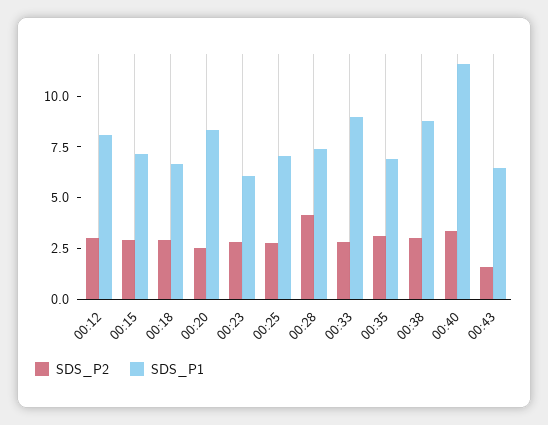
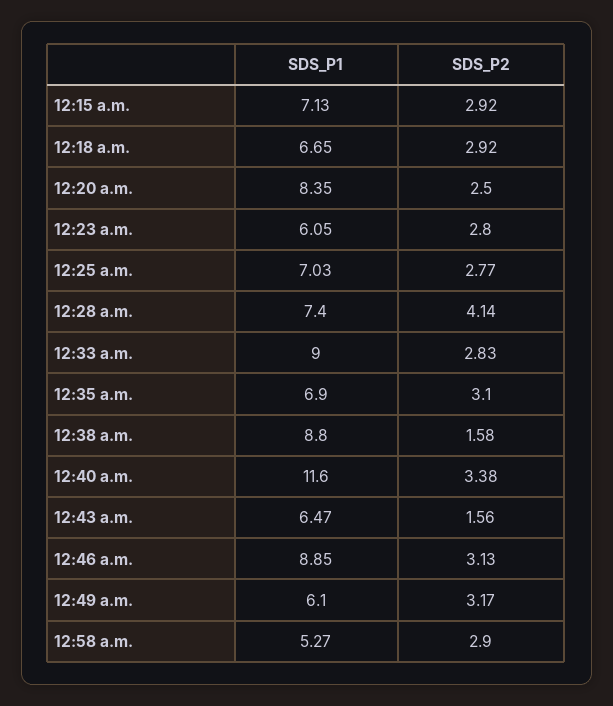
SDS_P2, 00:12: 3 -> none
SDS_P1, 00:12: 8 -> none
SDS_P2, 00:38: 3 -> 1.58
SDS_P1, 12:46 a.m.: none -> 8.85
SDS_P2, 12:46 a.m.: none -> 3.13
SDS_P1, 12:49 a.m.: none -> 6.1
SDS_P2, 12:49 a.m.: none -> 3.17
SDS_P1, 12:58 a.m.: none -> 5.27
SDS_P2, 12:58 a.m.: none -> 2.9

